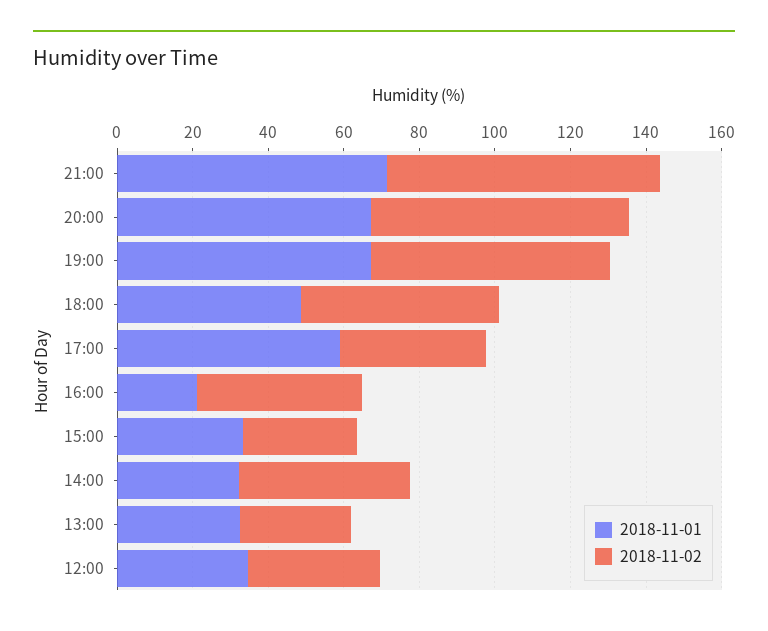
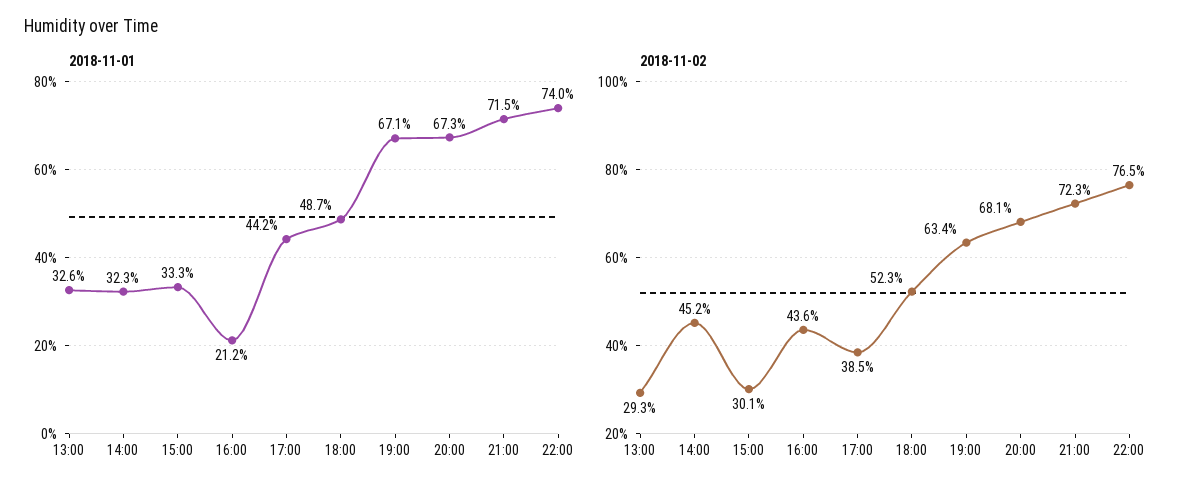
2018-11-01, 17:00: 60 -> 44.2
2018-11-01, 12:00: 35 -> none
2018-11-02, 12:00: 35 -> none
2018-11-01, 22:00: none -> 74
2018-11-02, 22:00: none -> 76.5

